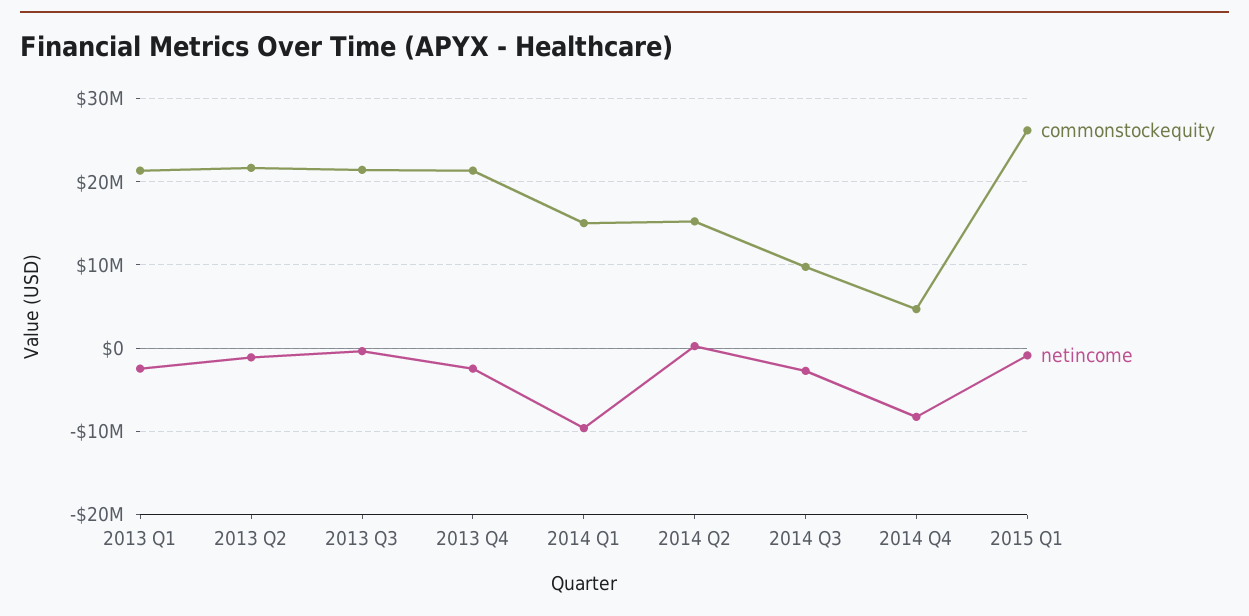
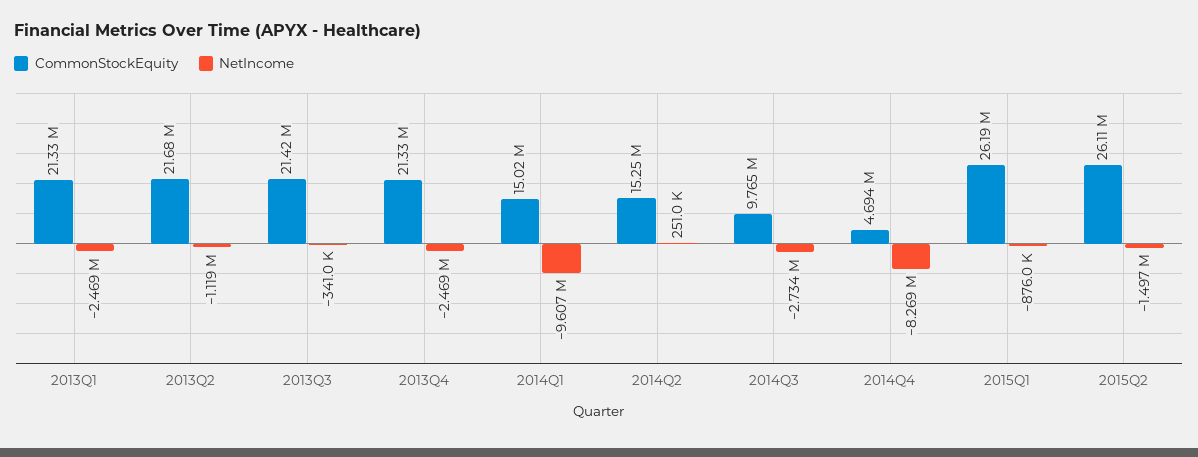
commonstockequity, 2015Q2: none -> 26110000
netincome, 2015Q2: none -> -1497000

